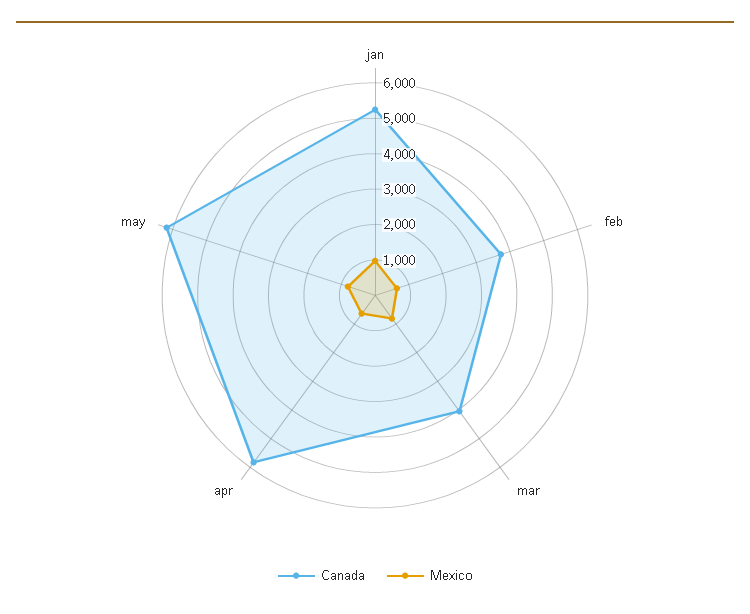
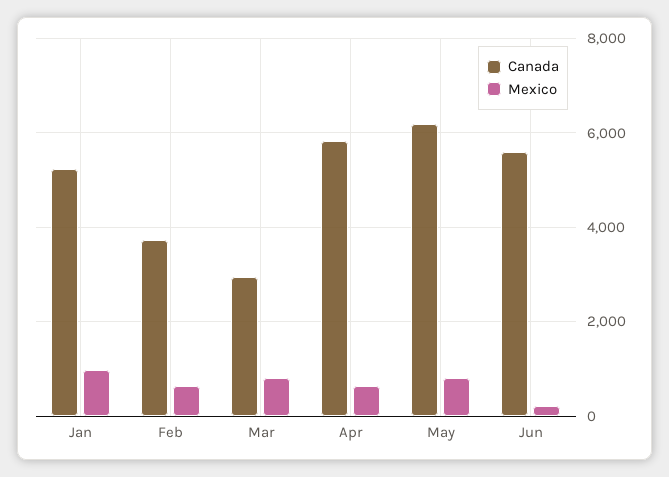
Canada, mar: 4000 -> 3000
Canada, Jun: none -> 5600
Mexico, Jun: none -> 200

